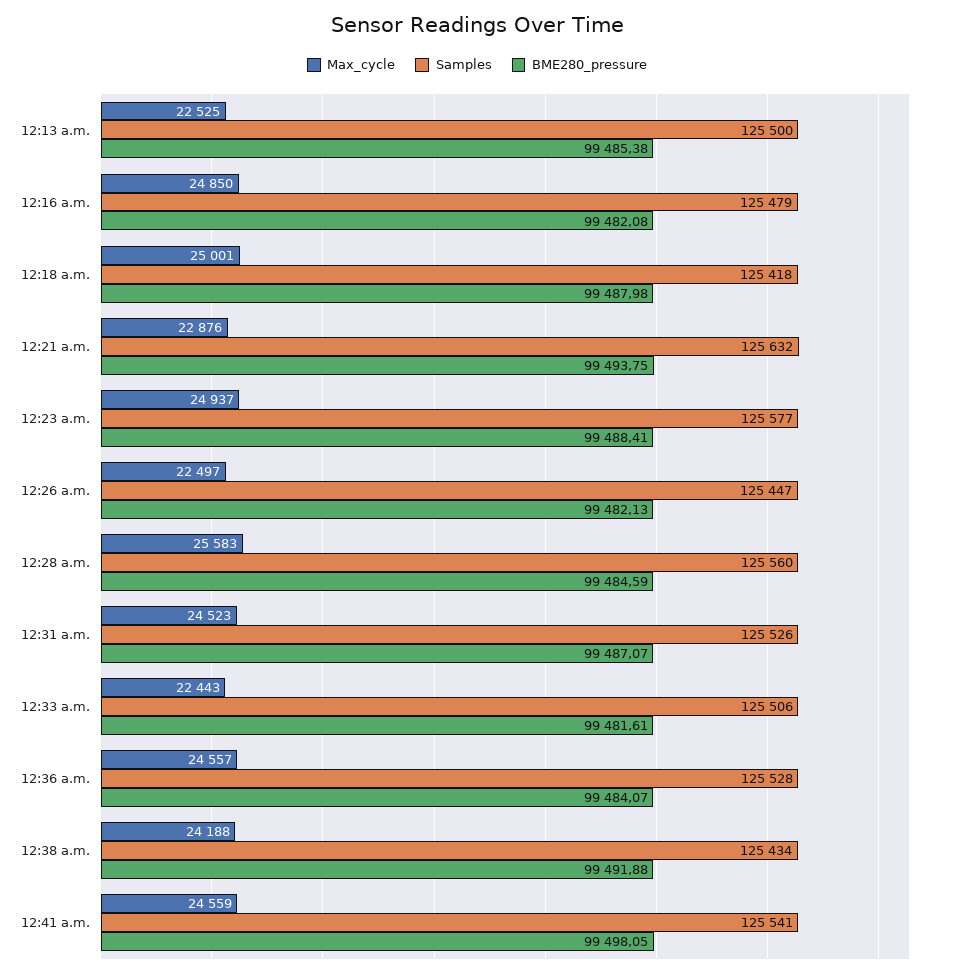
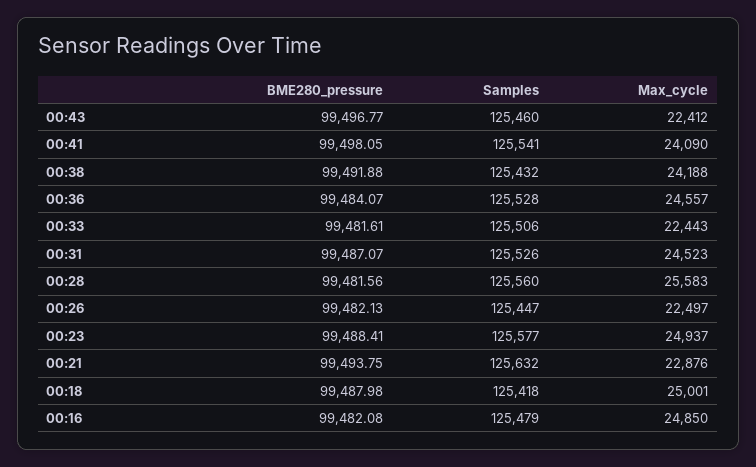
Max_cycle, 12:13 a.m.: 22525 -> none
Samples, 12:13 a.m.: 125500 -> none
BME280_pressure, 12:13 a.m.: 99485.38 -> none
BME280_pressure, 12:28 a.m.: 99484.59 -> 99481.56
Samples, 12:38 a.m.: 125434 -> 125432
Max_cycle, 12:41 a.m.: 24559 -> 24090
BME280_pressure, 00:43: none -> 99496.77
Samples, 00:43: none -> 125460
Max_cycle, 00:43: none -> 22412

